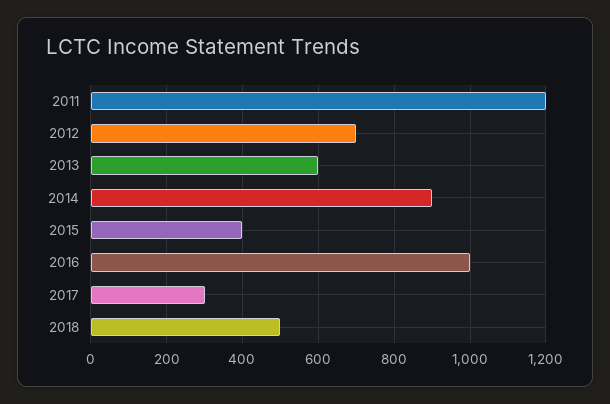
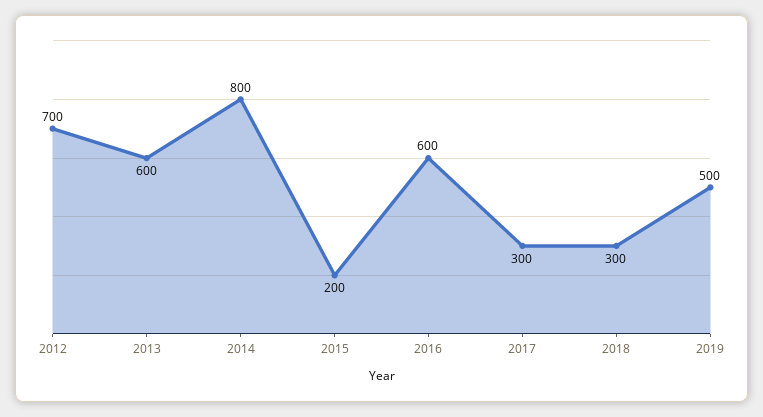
2011: 1200 -> none
2014: 900 -> 800
2015: 400 -> 200
2016: 1000 -> 600
2018: 500 -> 300
2019: none -> 500

